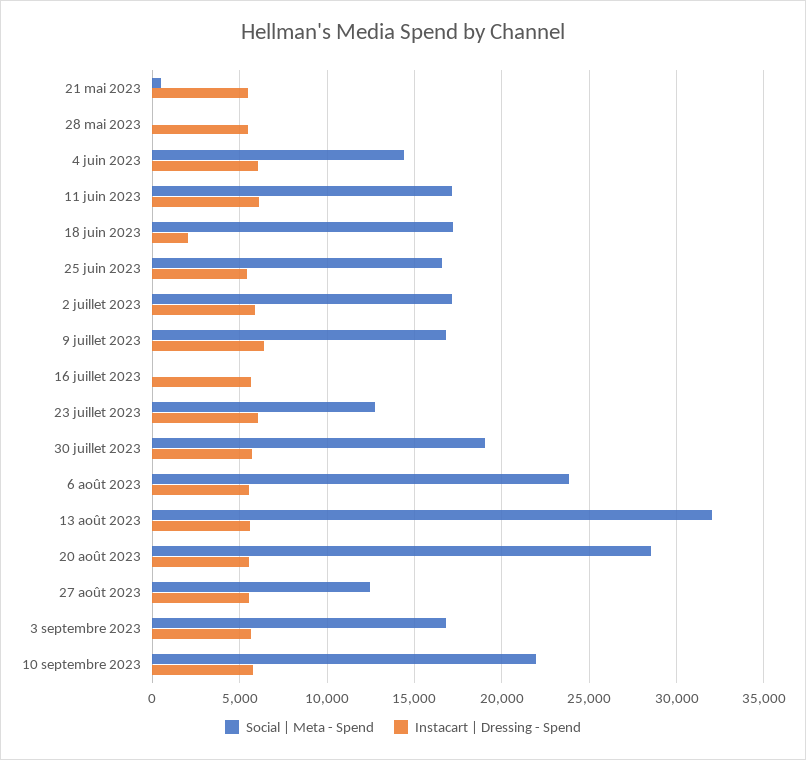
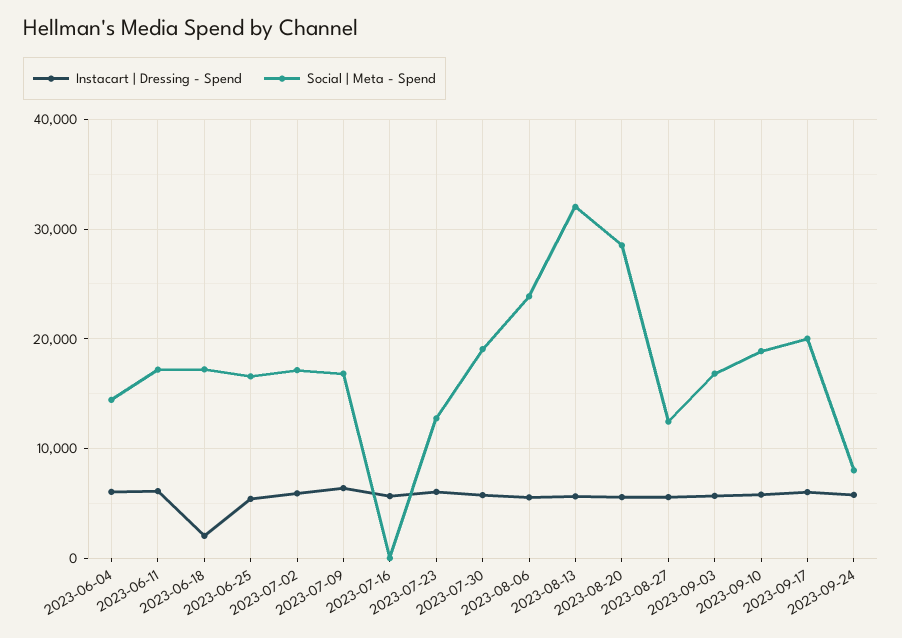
Social | Meta - Spend, 21 mai 2023: 500 -> none
Instacart | Dressing - Spend, 21 mai 2023: 5500 -> none
Social | Meta - Spend, 28 mai 2023: 0 -> none
Instacart | Dressing - Spend, 28 mai 2023: 5500 -> none
Social | Meta - Spend, 10 septembre 2023: 22000 -> 19000
Instacart | Dressing - Spend, 2023-09-17: none -> 6000
Social | Meta - Spend, 2023-09-17: none -> 20000
Instacart | Dressing - Spend, 2023-09-24: none -> 6000
Social | Meta - Spend, 2023-09-24: none -> 8000

